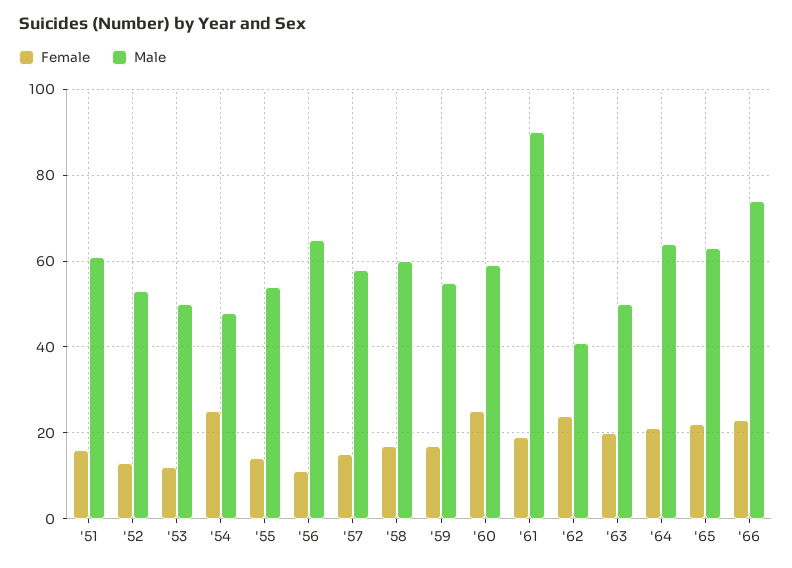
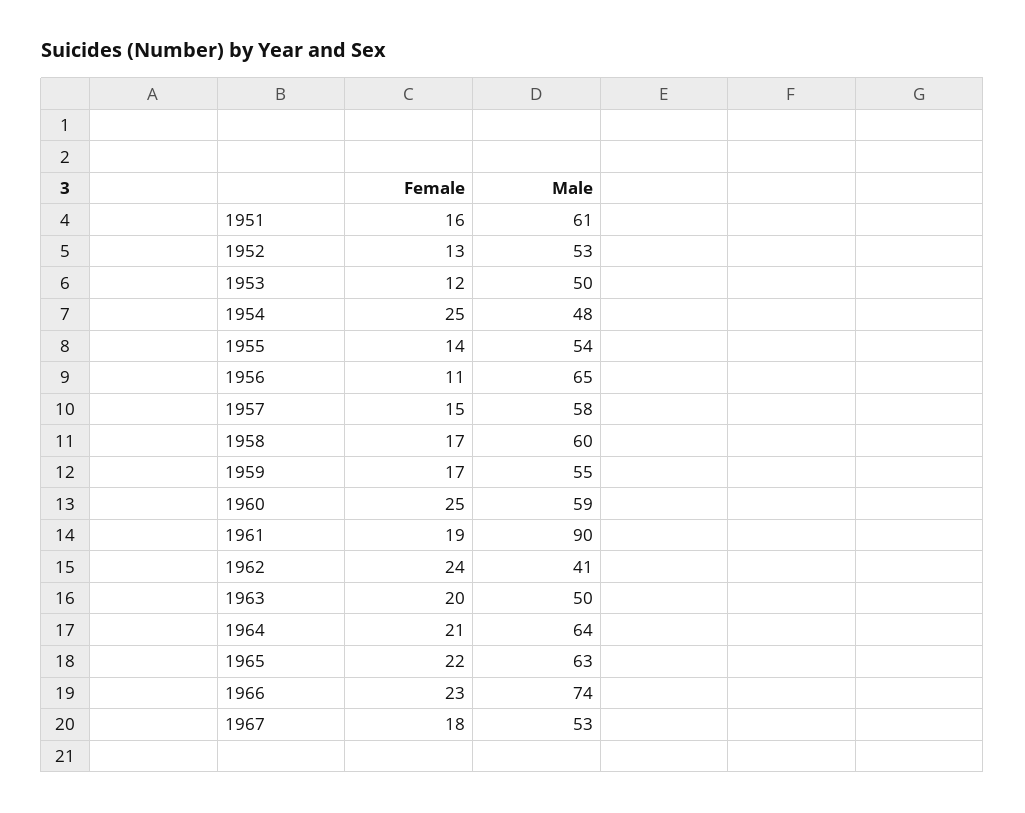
Female, 1967: none -> 18
Male, 1967: none -> 53

